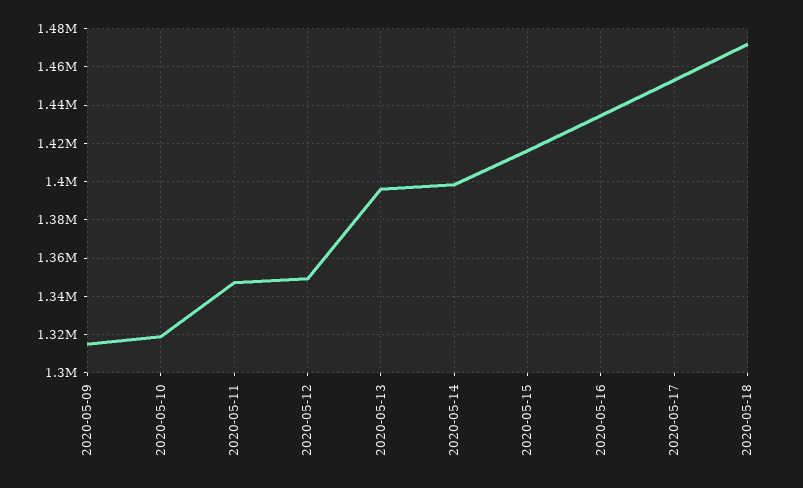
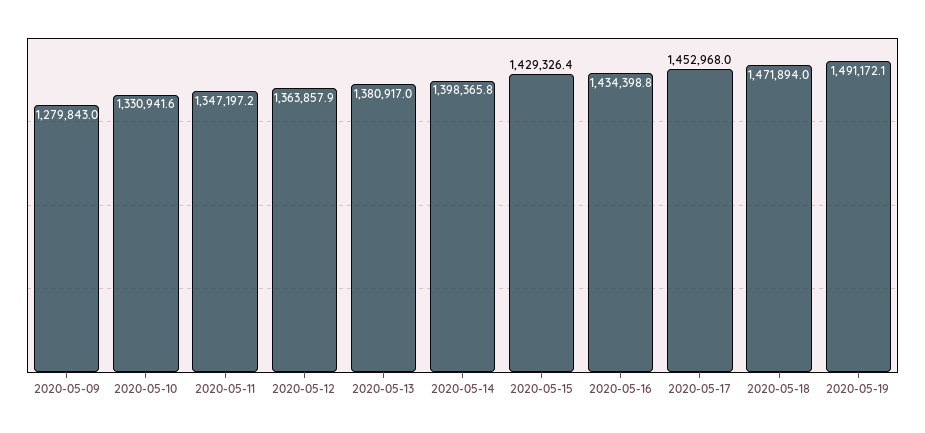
2020-05-09: 1315000 -> 1279843
2020-05-10: 1320000 -> 1330941.6
2020-05-12: 1350000 -> 1363857.9
2020-05-13: 1395000 -> 1380917
2020-05-15: 1415000 -> 1429326.4
2020-05-19: none -> 1491172.1

